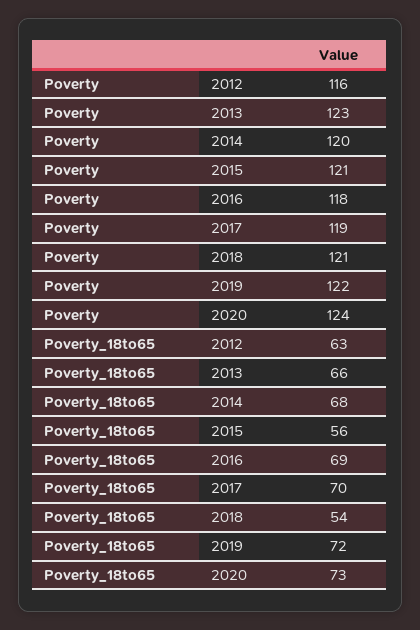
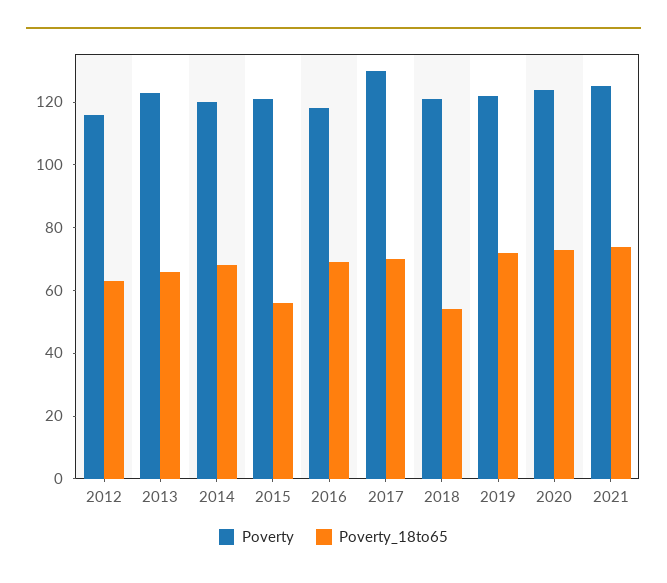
Poverty, 2017: 119 -> 130
Poverty, 2021: none -> 125
Poverty_18to65, 2021: none -> 75

